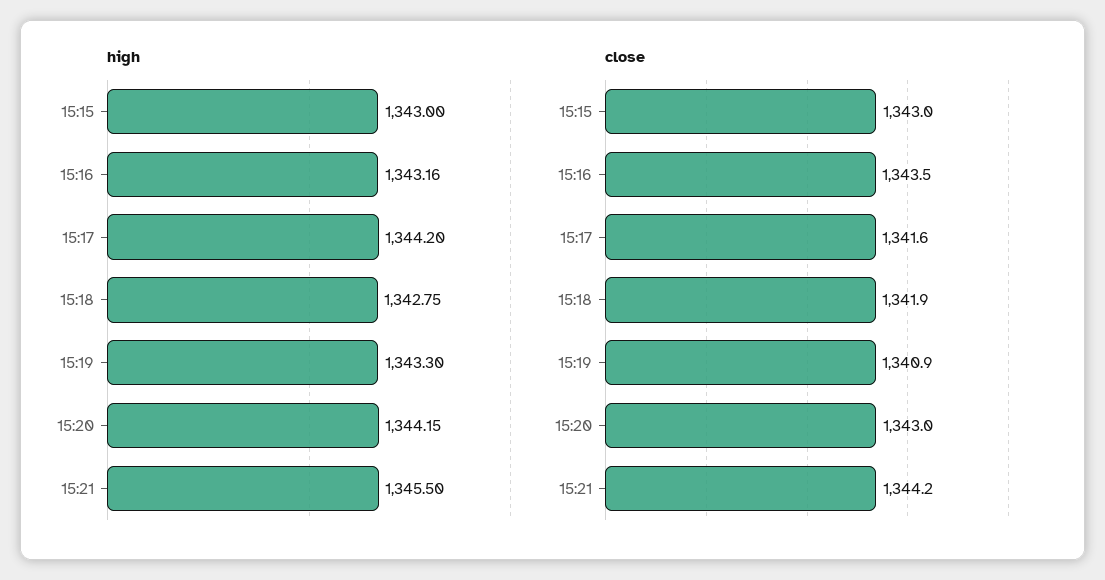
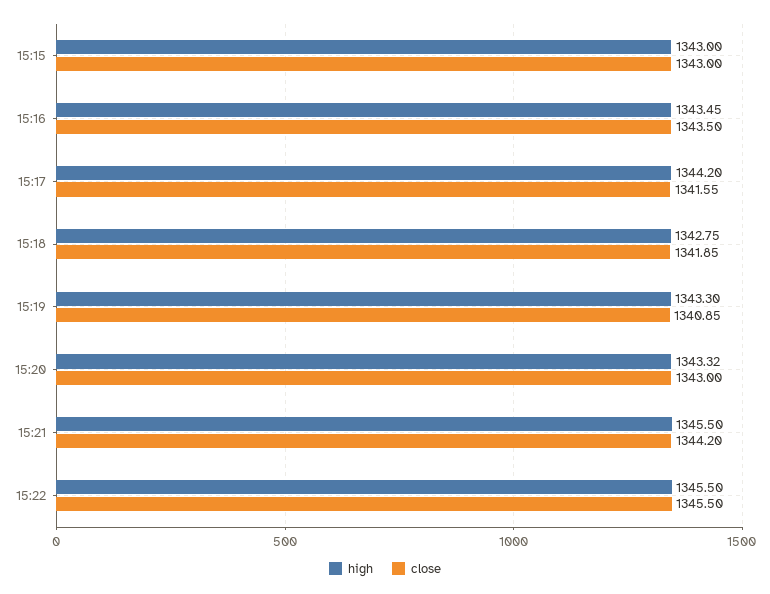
high, 15:16: 1343.16 -> 1343.45
high, 15:20: 1344.15 -> 1343.32
high, 15:22: none -> 1345.5
close, 15:22: none -> 1345.5

